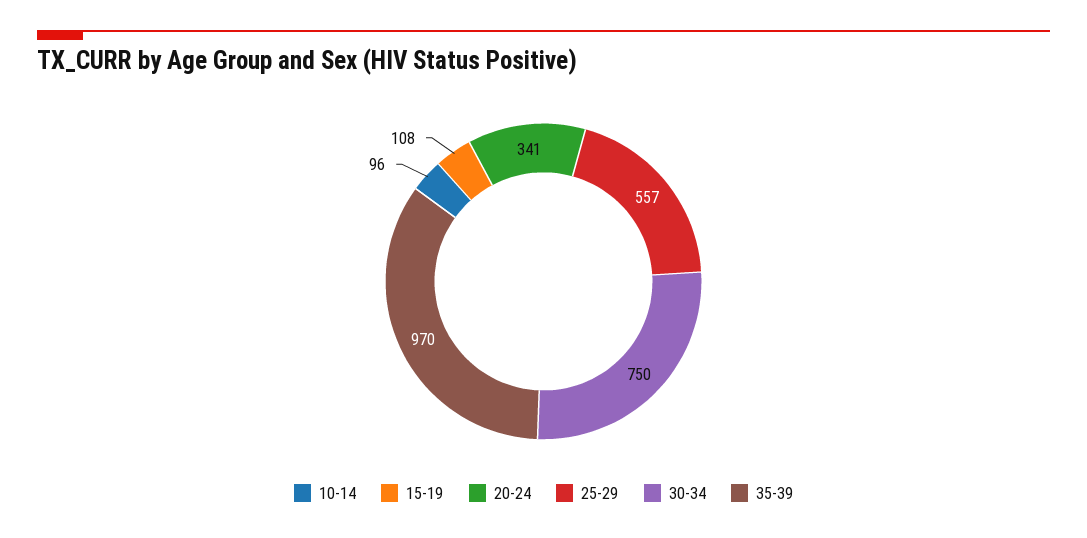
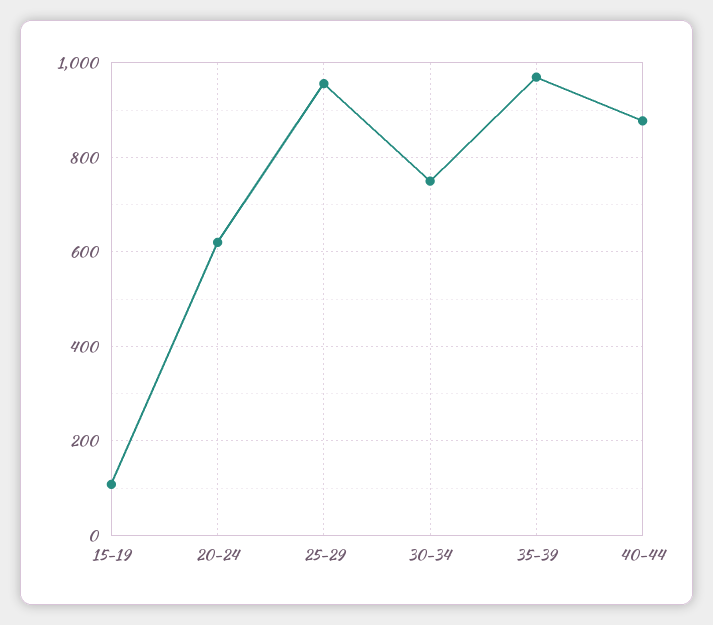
10-14: 96 -> none
20-24: 341 -> 620
25-29: 557 -> 960
40-44: none -> 880

